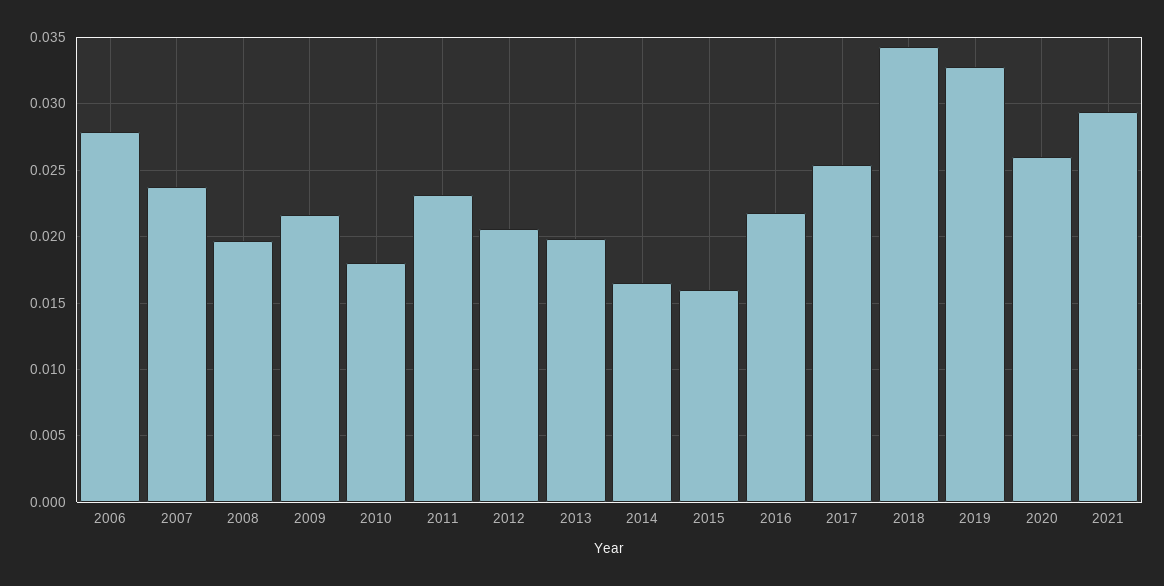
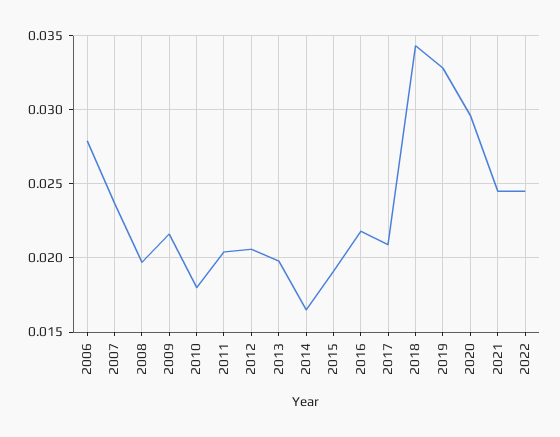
2011: 0.023 -> 0.0205
2015: 0.016 -> 0.019
2017: 0.0255 -> 0.021
2020: 0.026 -> 0.0295
2021: 0.0295 -> 0.0245
2022: none -> 0.0245

